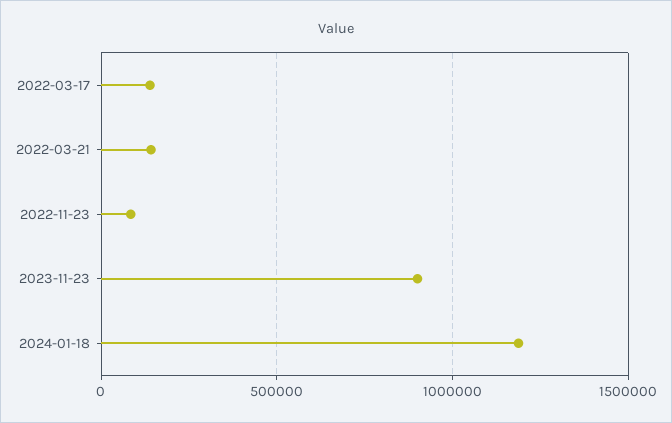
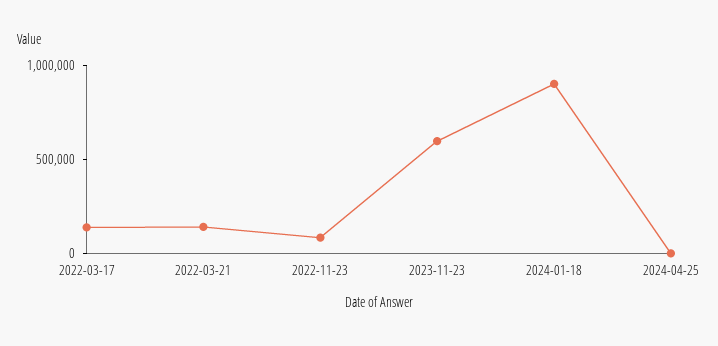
2023-11-23: 900000 -> 600000
2024-01-18: 1200000 -> 900000
2024-04-25: none -> 0

